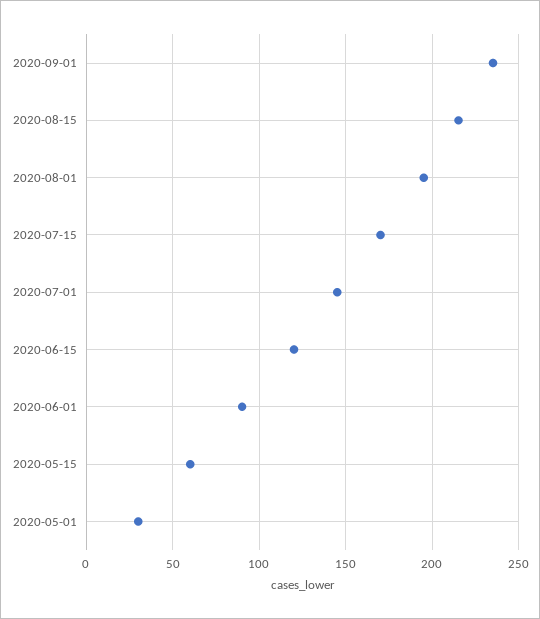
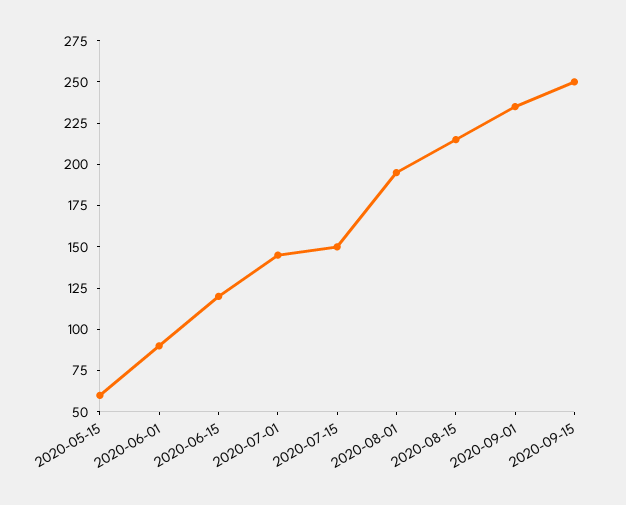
2020-07-15: 170 -> 150
2020-05-01: 30 -> none
2020-09-15: none -> 250

